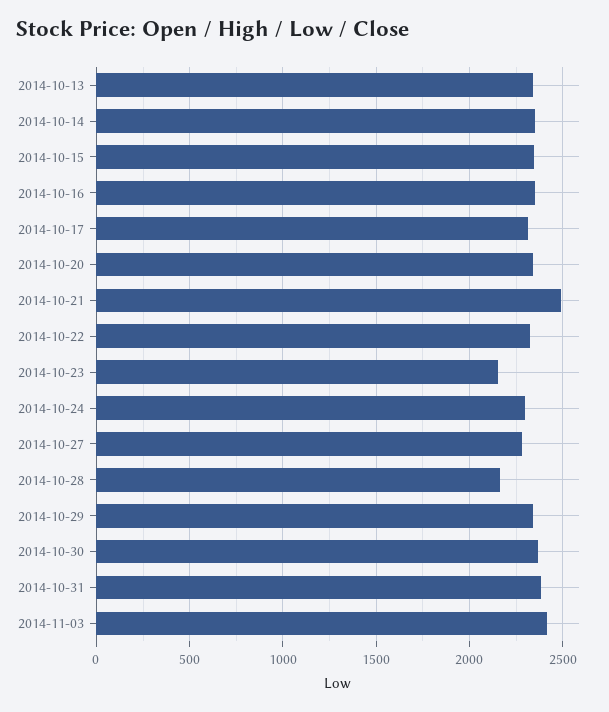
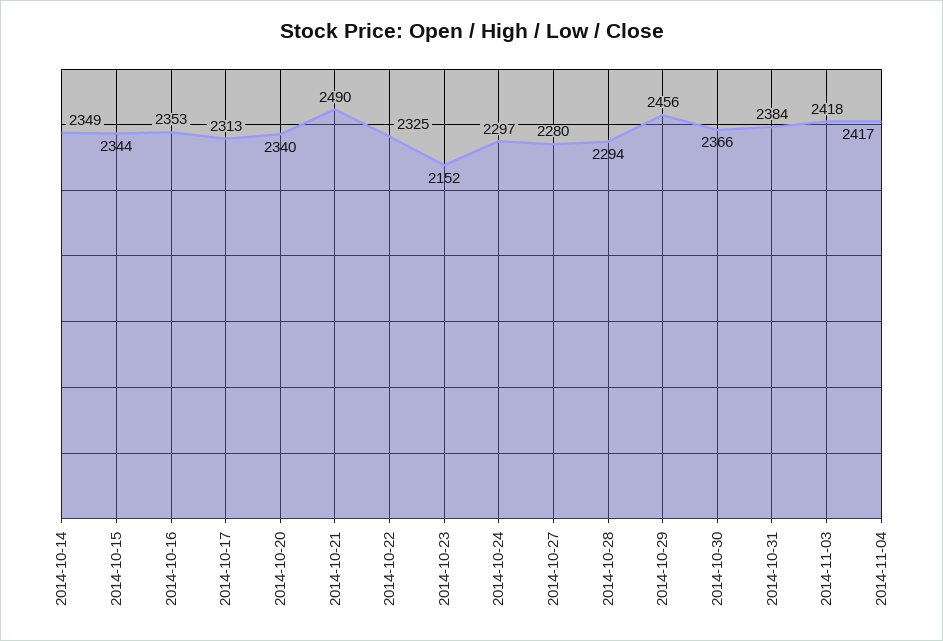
2014-10-13: 2350 -> none
2014-10-28: 2150 -> 2294
2014-10-29: 2350 -> 2456
2014-11-04: none -> 2417

